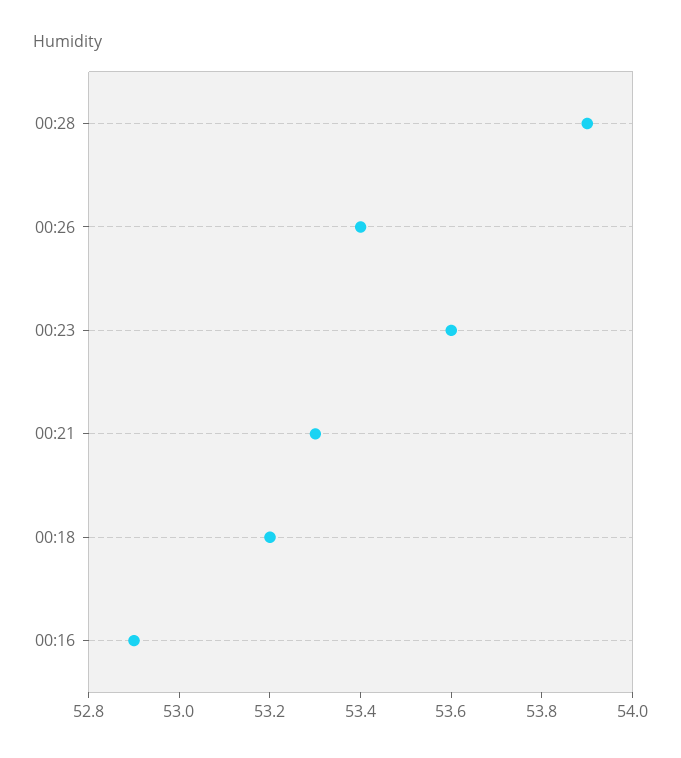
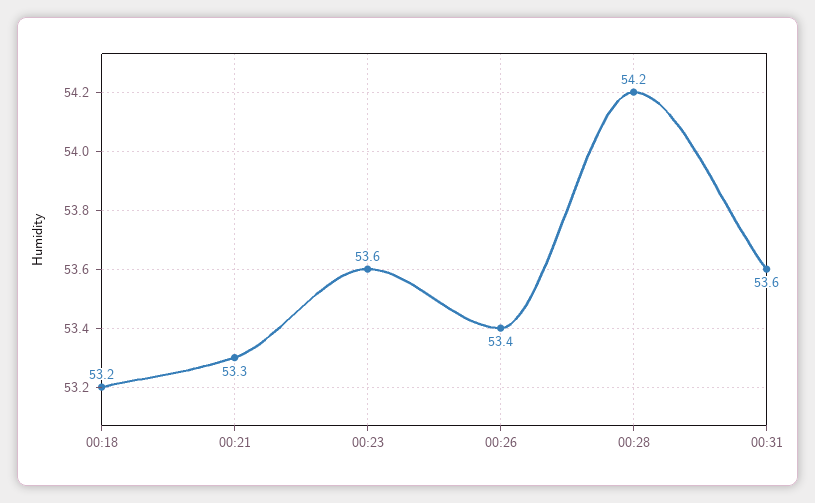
00:28: 53.9 -> 54.2
00:16: 52.9 -> none
00:31: none -> 53.6

